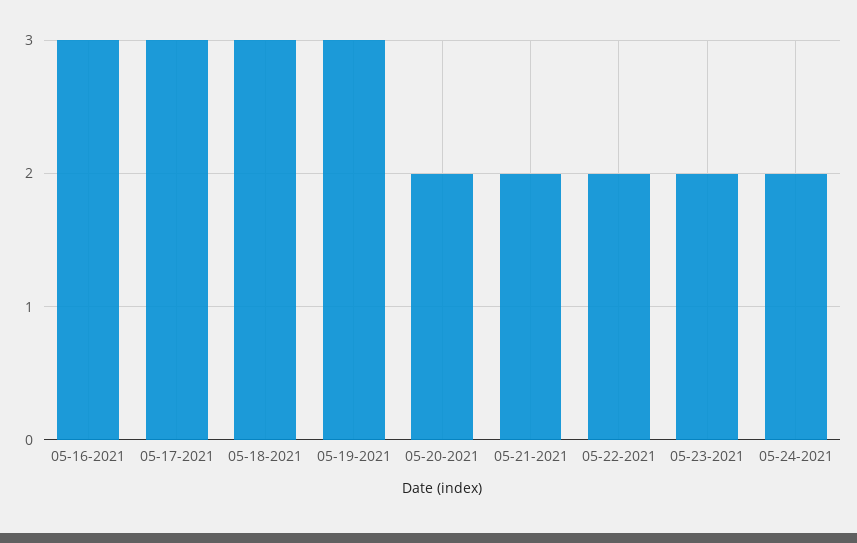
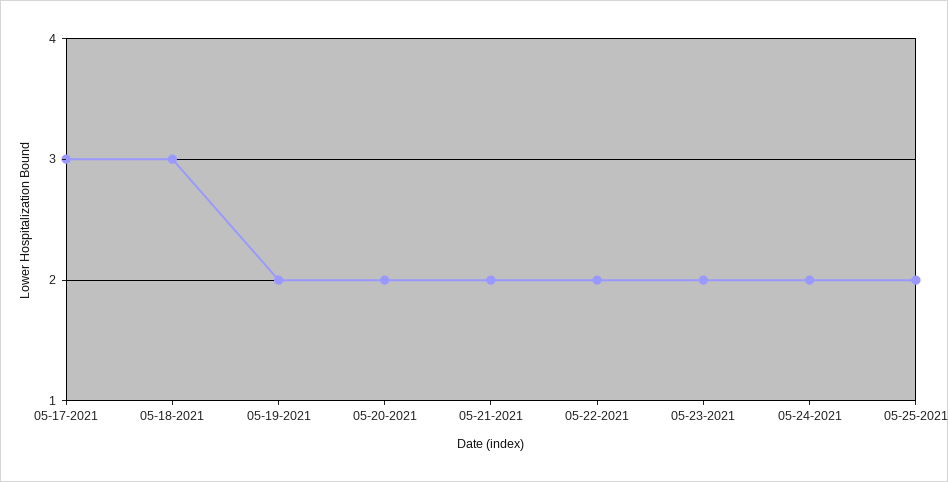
05-16-2021: 3 -> none
05-19-2021: 3 -> 2
05-25-2021: none -> 2

